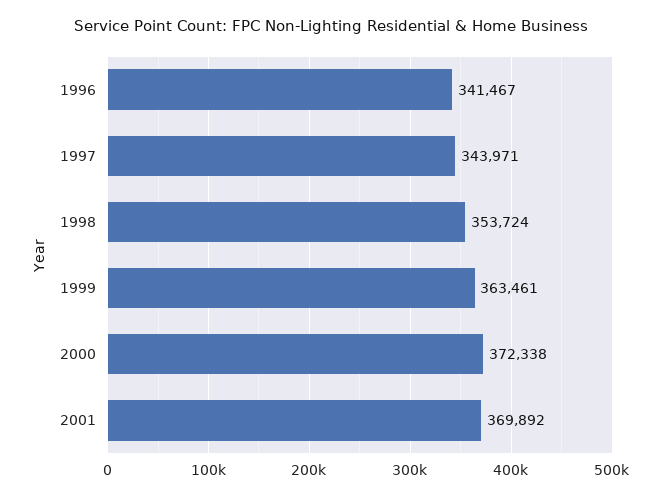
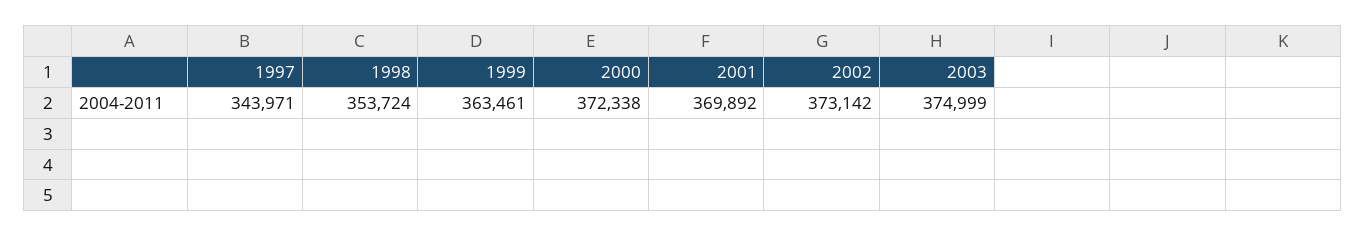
1996: 341467 -> none
2002: none -> 373142
2003: none -> 374999

